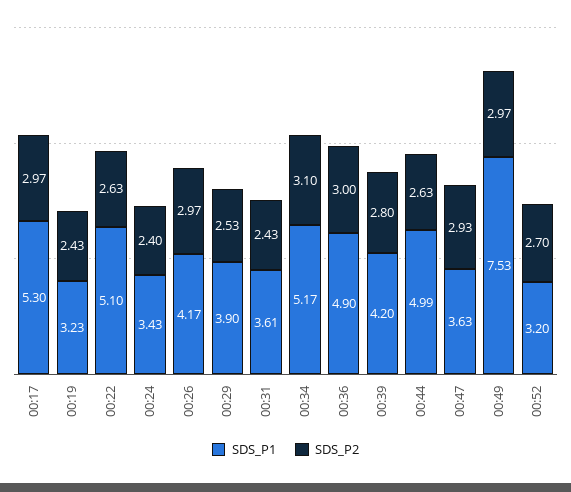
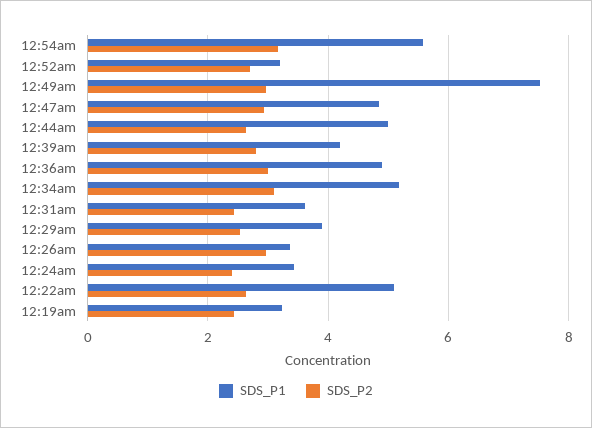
SDS_P1, 00:17: 5.3 -> none
SDS_P2, 00:17: 2.97 -> none
SDS_P1, 00:26: 4.17 -> 3.4
SDS_P1, 00:47: 3.63 -> 4.8
SDS_P1, 12:54am: none -> 5.6
SDS_P2, 12:54am: none -> 3.2

